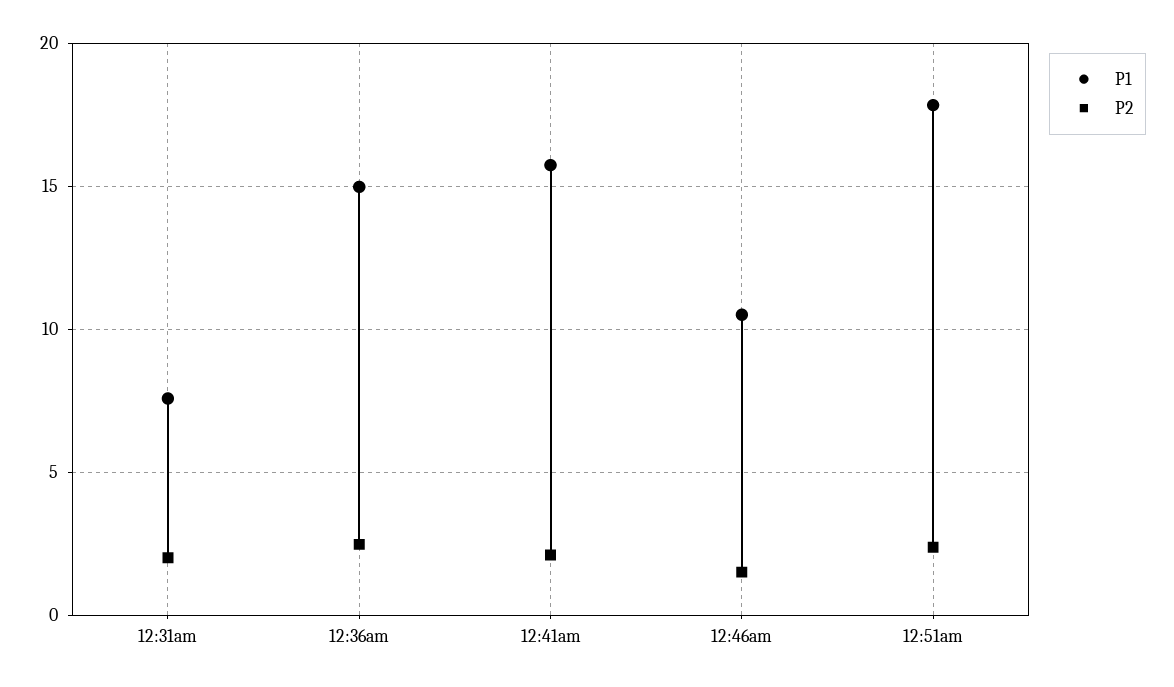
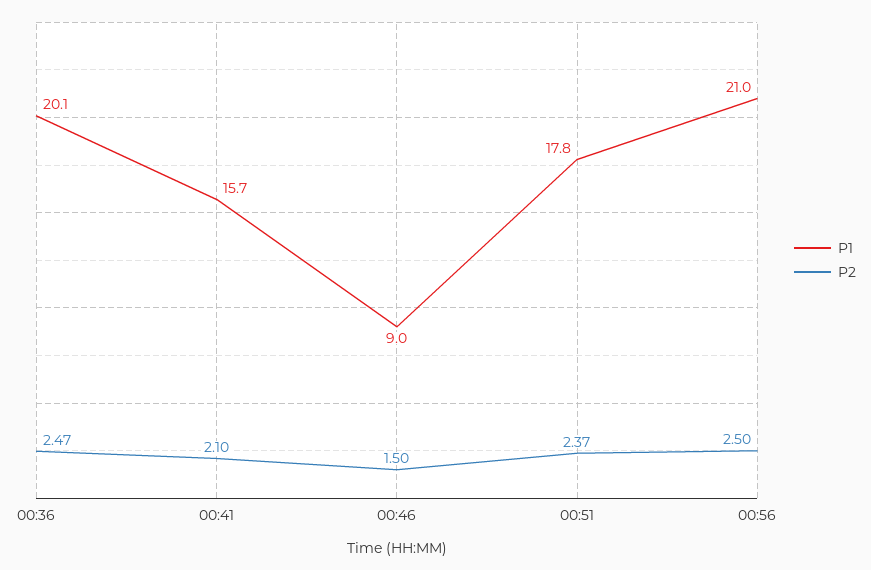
P1, 12:31am: 7.5 -> none
P2, 12:31am: 2 -> none
P1, 12:36am: 15 -> 20.1
P1, 12:46am: 10.5 -> 9
P1, 00:56: none -> 21
P2, 00:56: none -> 2.5

